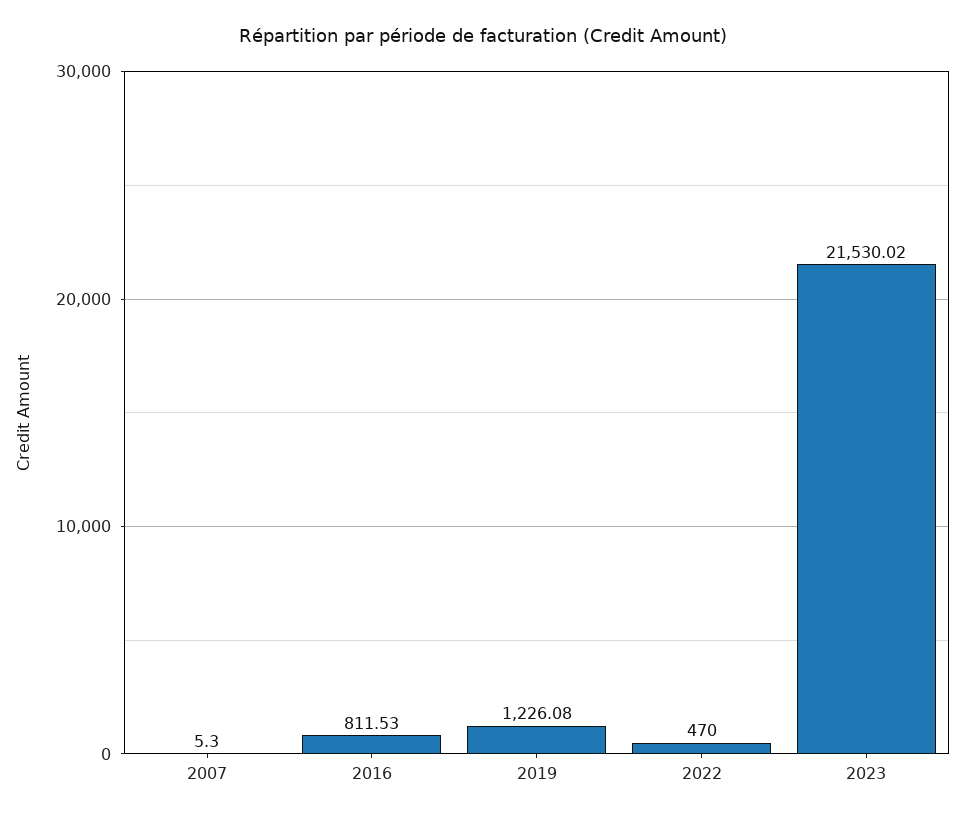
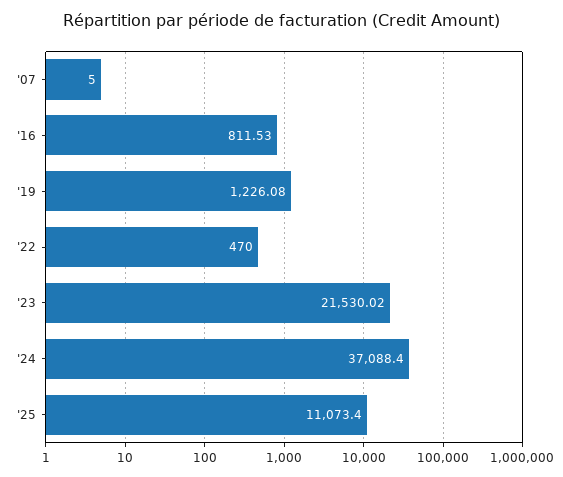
2007: 5.3 -> 5
'24: none -> 37088.4
'25: none -> 11073.4

